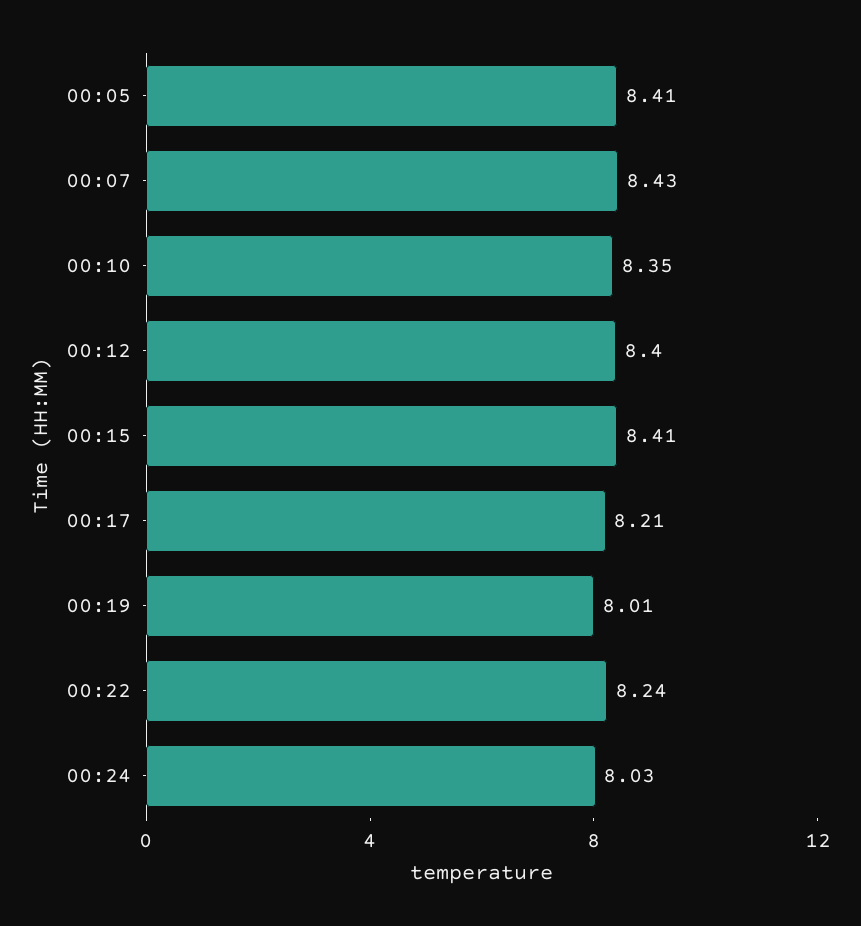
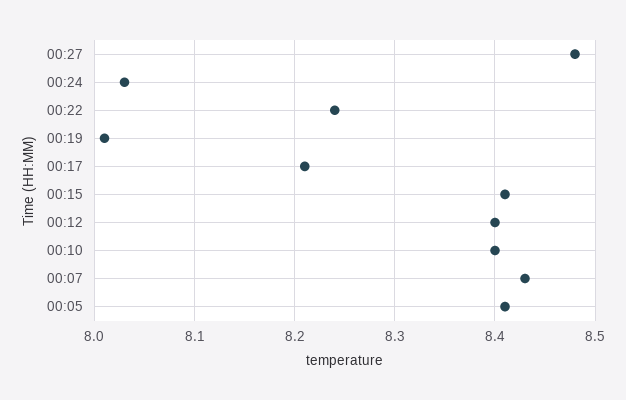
00:10: 8.35 -> 8.4
00:27: none -> 8.48

